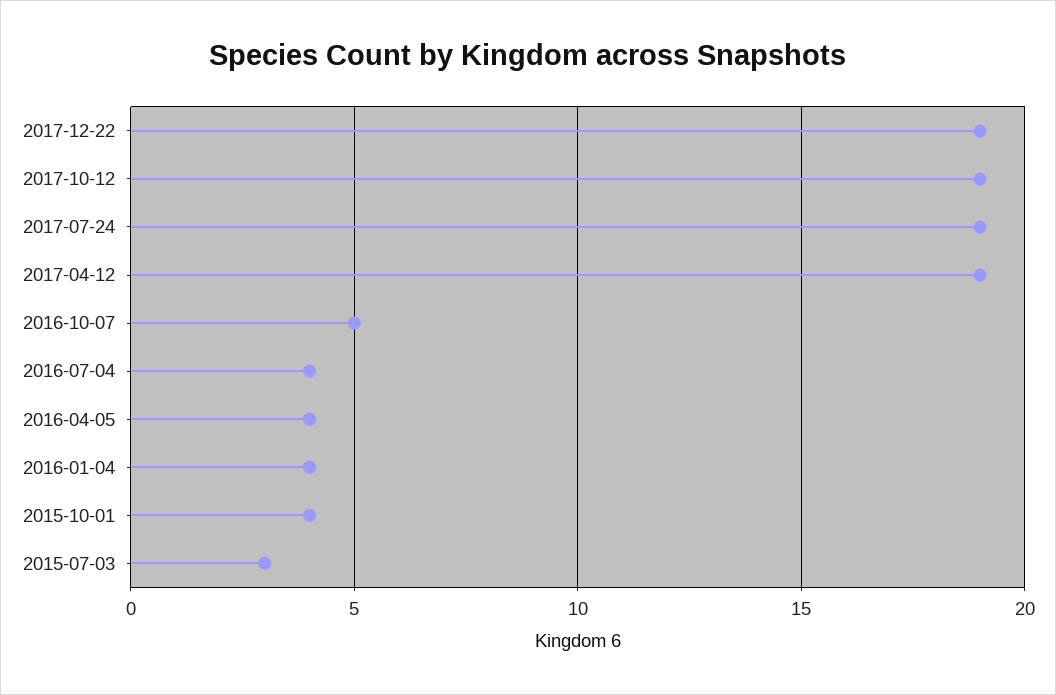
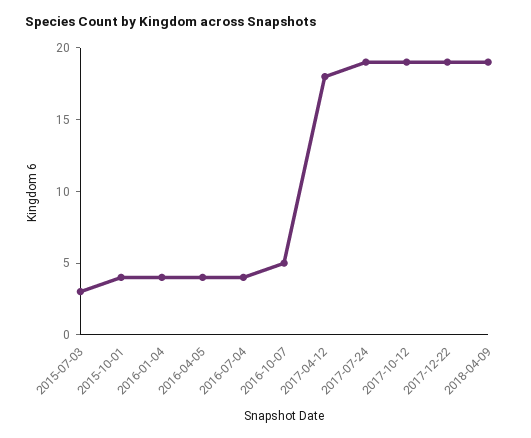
2017-04-12: 19 -> 18
2018-04-09: none -> 19

